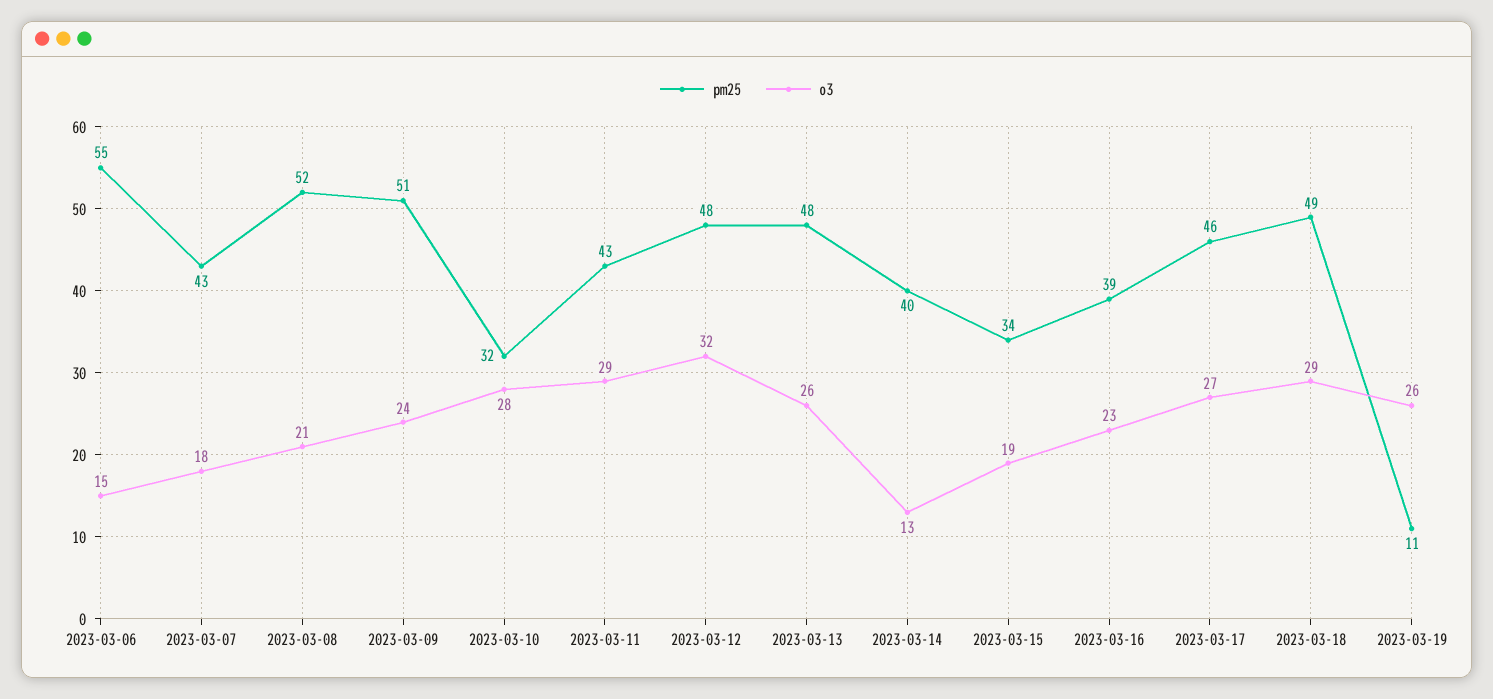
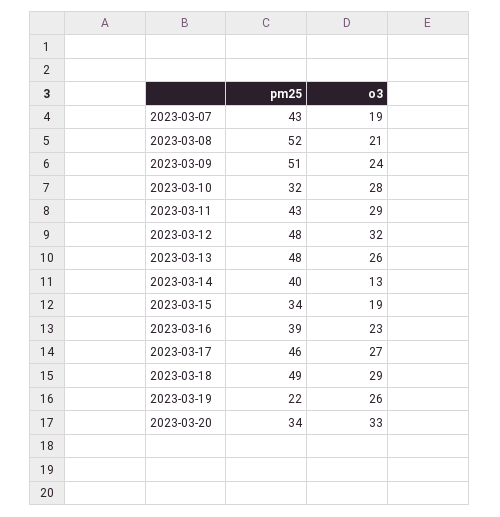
pm25, 2023-03-06: 55 -> none
o3, 2023-03-06: 15 -> none
o3, 2023-03-07: 18 -> 19
pm25, 2023-03-19: 11 -> 22
pm25, 2023-03-20: none -> 34
o3, 2023-03-20: none -> 33

